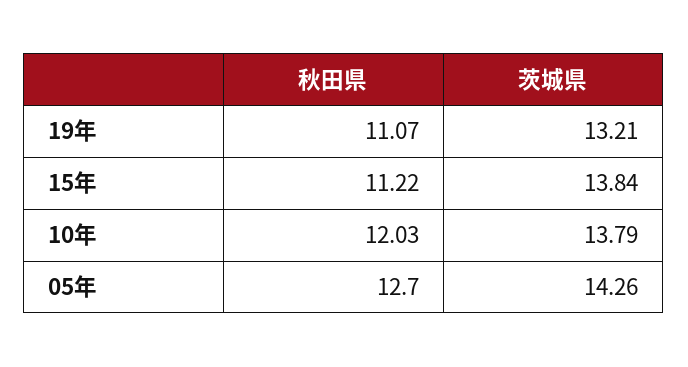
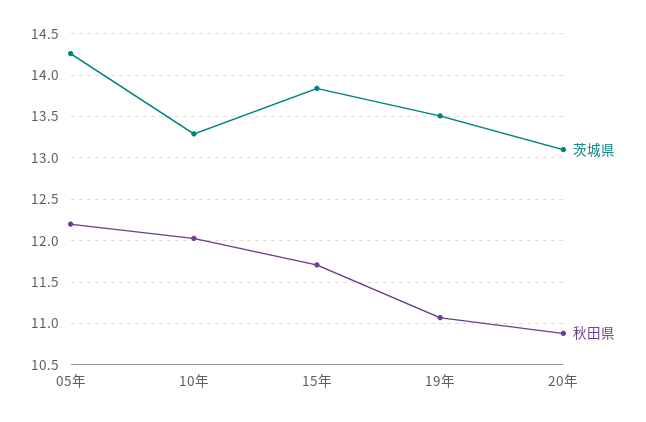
茨城県, 19年: 13.21 -> 13.5
秋田県, 15年: 11.22 -> 11.7
茨城県, 10年: 13.79 -> 13.3
秋田県, 05年: 12.7 -> 12.2
茨城県, 20年: none -> 13.1
秋田県, 20年: none -> 10.9

